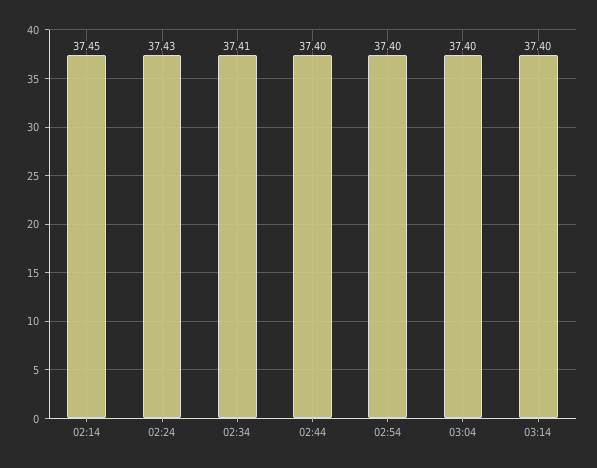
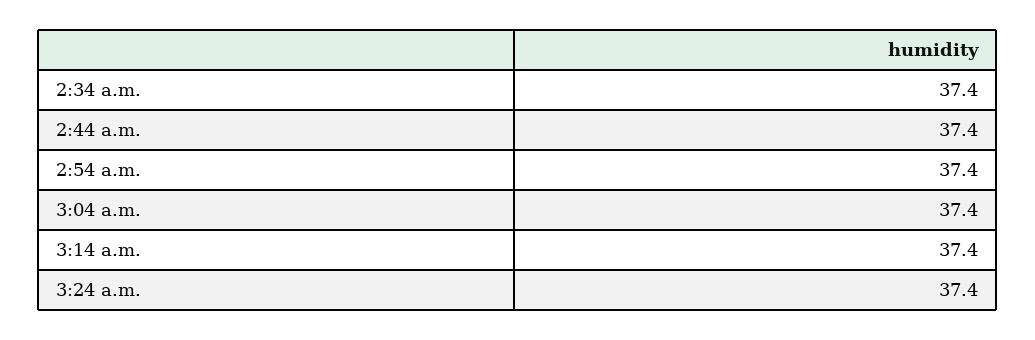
02:14: 37.45 -> none
02:24: 37.43 -> none
02:34: 37.41 -> 37.4
3:24 a.m.: none -> 37.4

